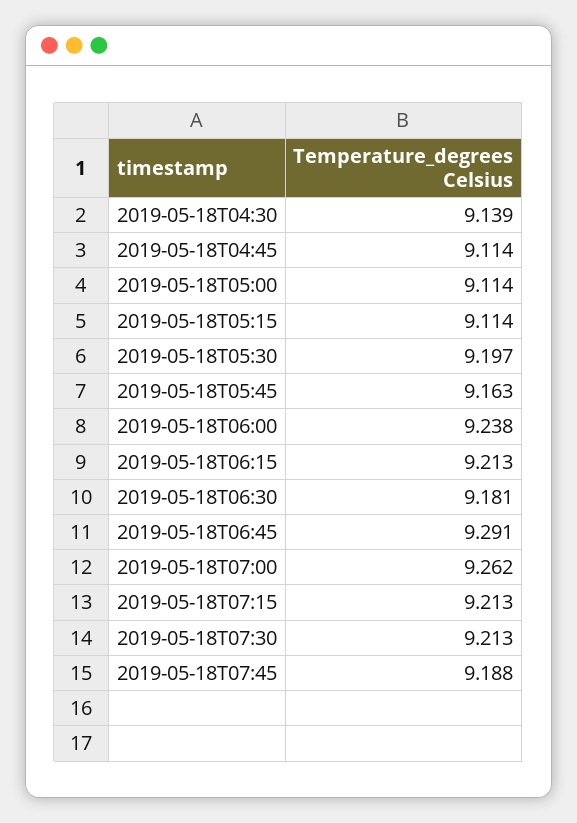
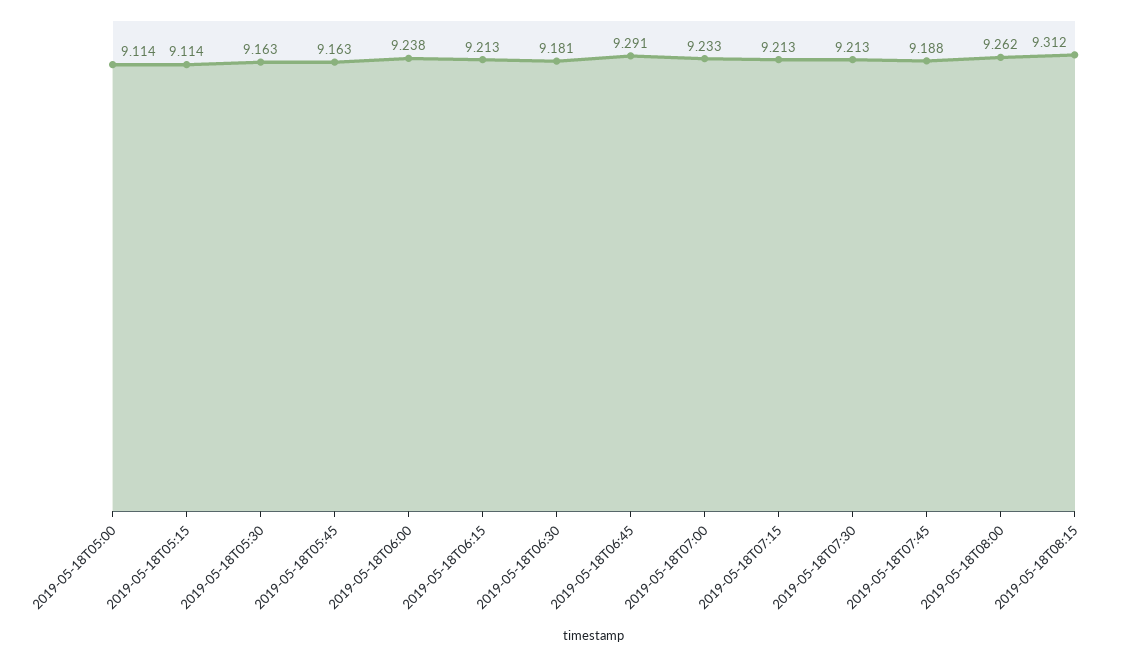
2019-05-18T04:30: 9.139 -> none
2019-05-18T04:45: 9.114 -> none
2019-05-18T05:30: 9.197 -> 9.163
2019-05-18T07:00: 9.262 -> 9.233
2019-05-18T08:00: none -> 9.262
2019-05-18T08:15: none -> 9.312

